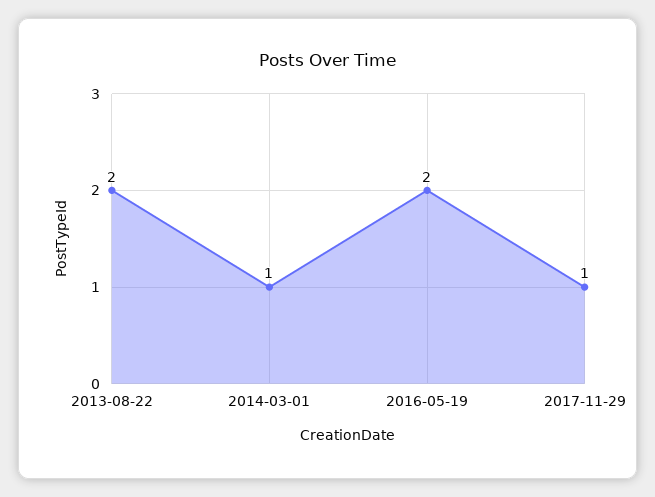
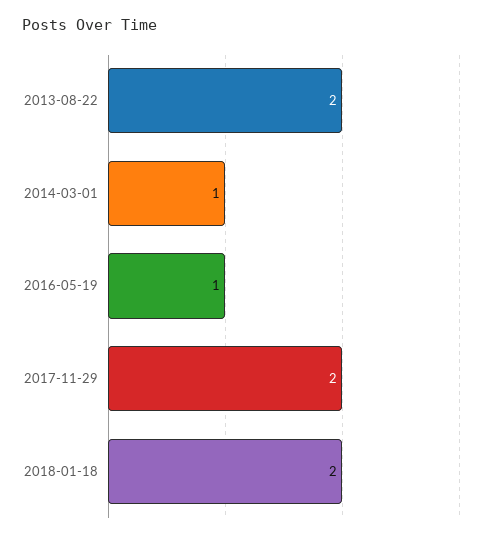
2016-05-19: 2 -> 1
2017-11-29: 1 -> 2
2018-01-18: none -> 2

